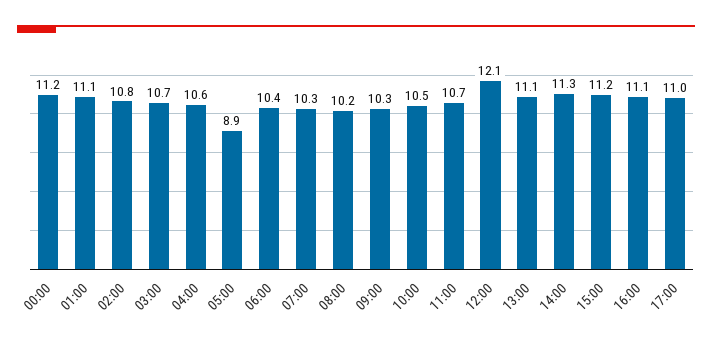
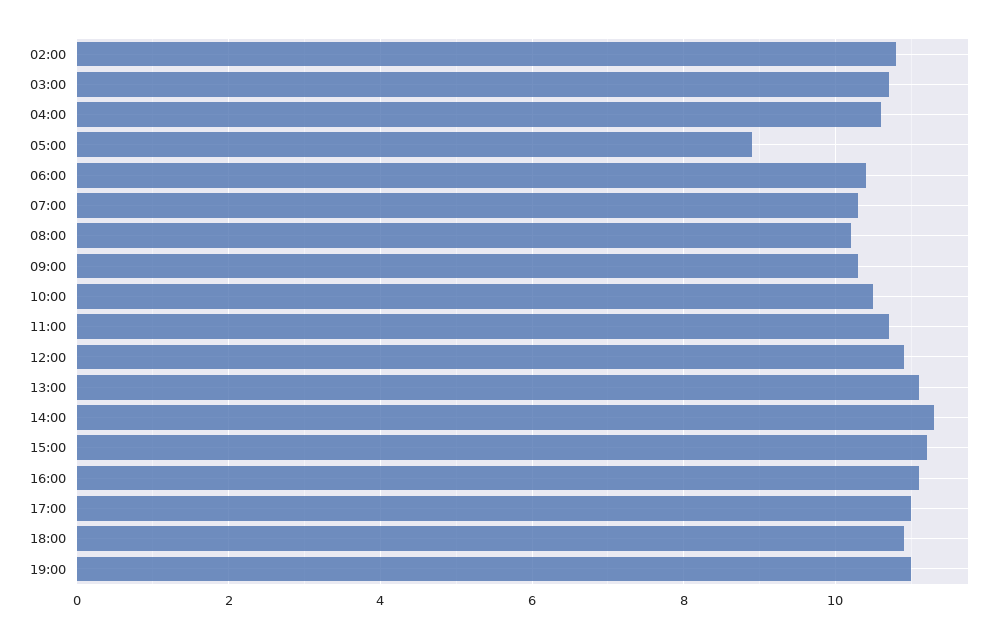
00:00: 11.2 -> none
01:00: 11.1 -> none
12:00: 12.1 -> 11
18:00: none -> 11
19:00: none -> 11

